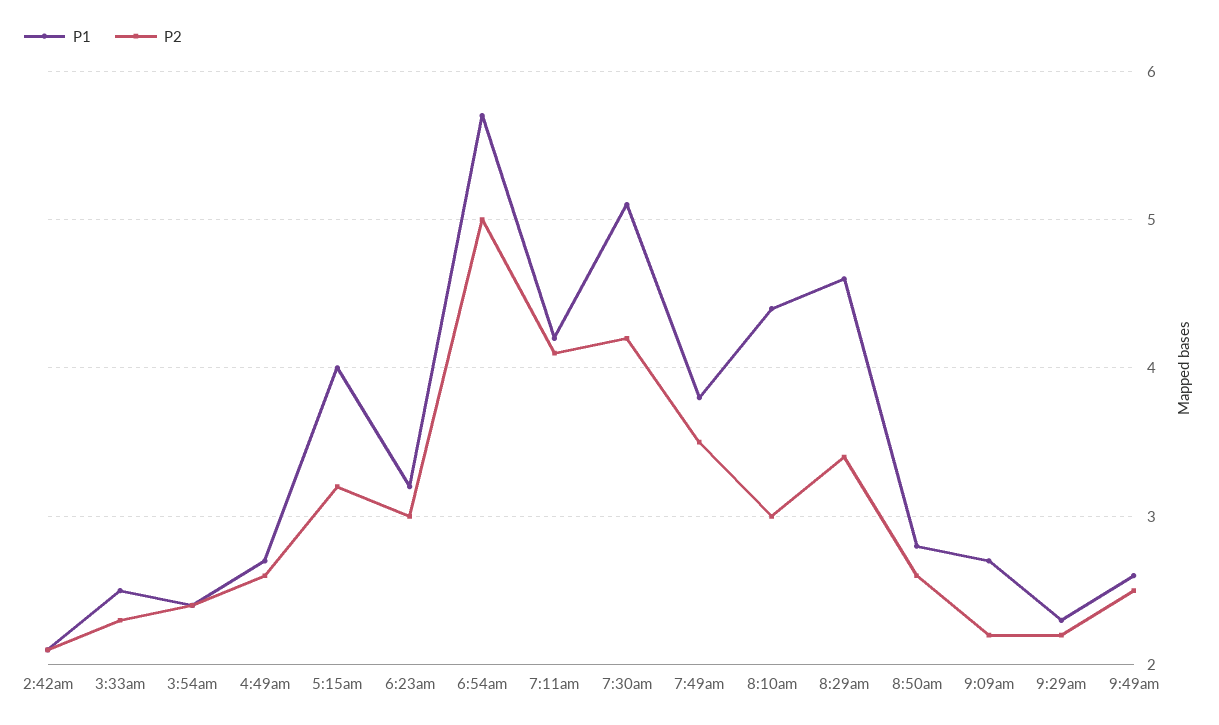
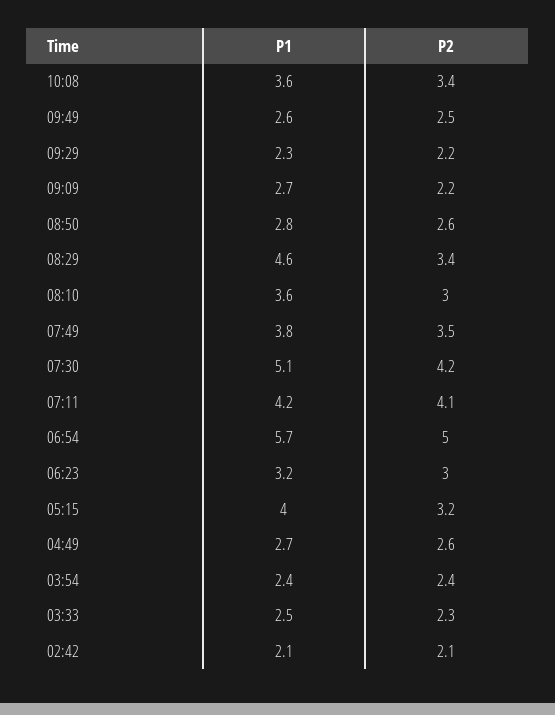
P1, 8:10am: 4.4 -> 3.6
P1, 10:08: none -> 3.6
P2, 10:08: none -> 3.4

